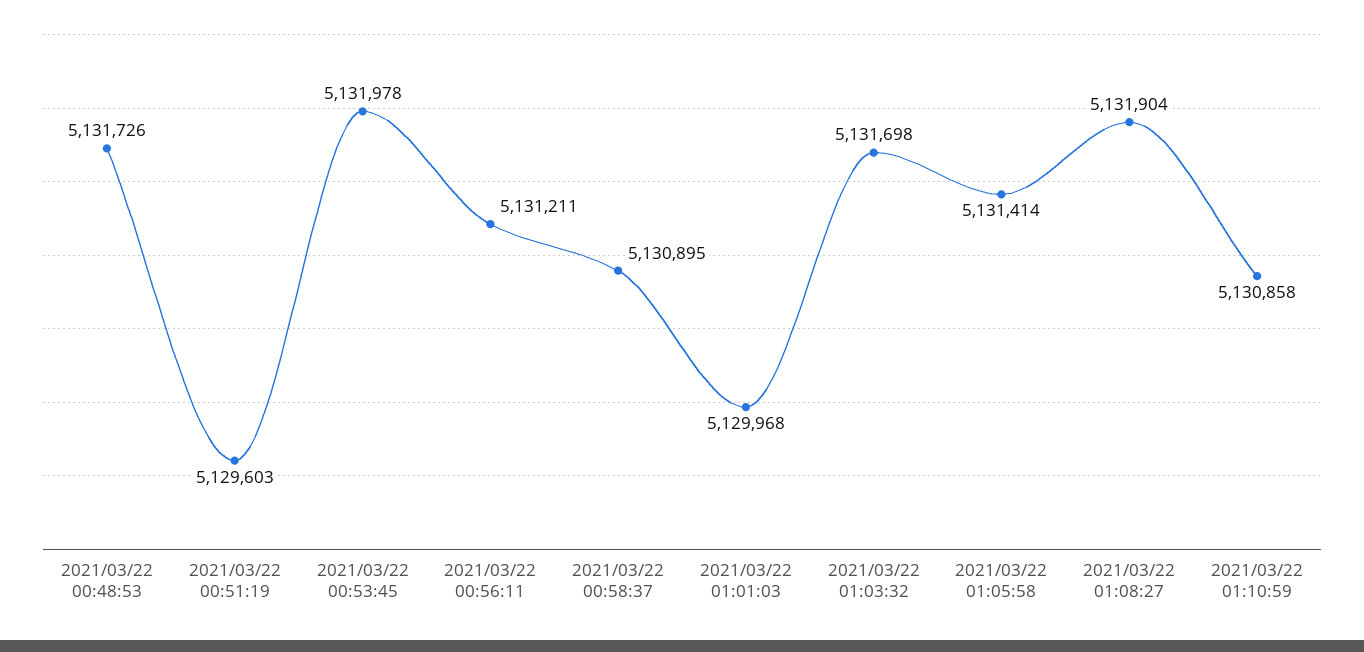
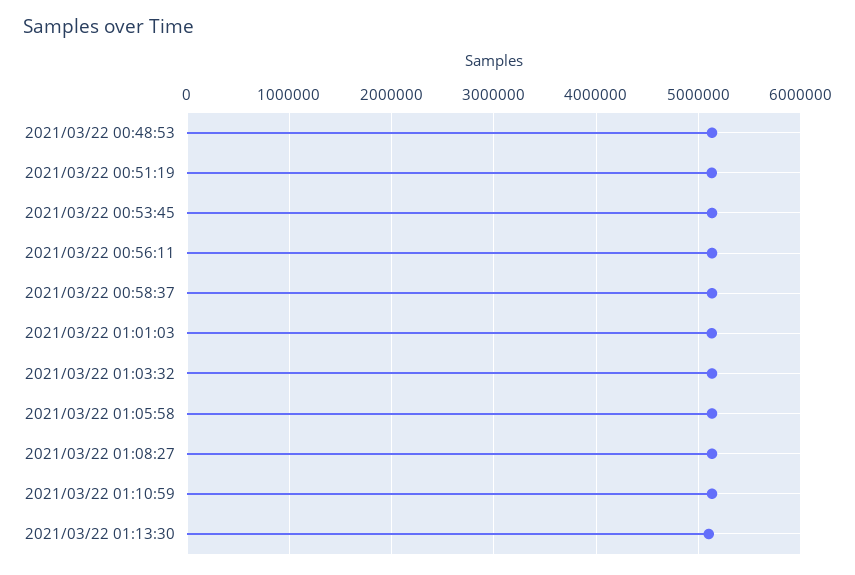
2021/03/22 01:13:30: none -> 5100000

